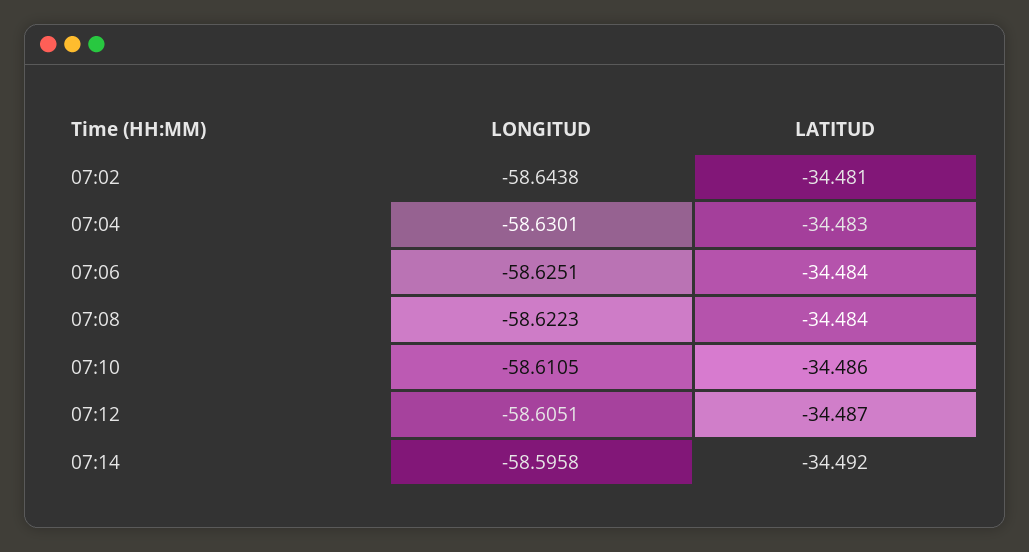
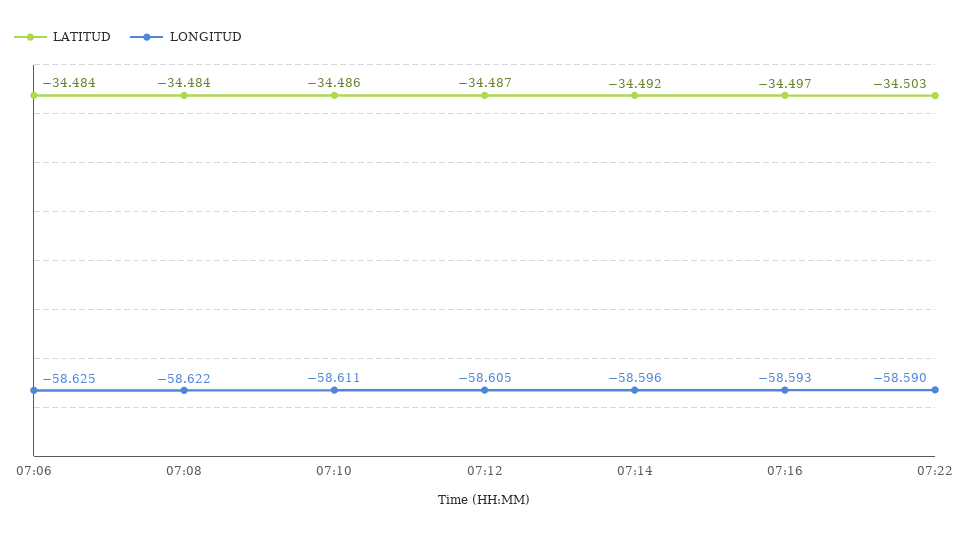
LONGITUD, 07:02: -58.6438 -> none
LATITUD, 07:02: -34.481 -> none
LONGITUD, 07:04: -58.6301 -> none
LATITUD, 07:04: -34.483 -> none
LATITUD, 07:16: none -> -34.497
LONGITUD, 07:16: none -> -58.593
LATITUD, 07:22: none -> -34.503
LONGITUD, 07:22: none -> -58.59

